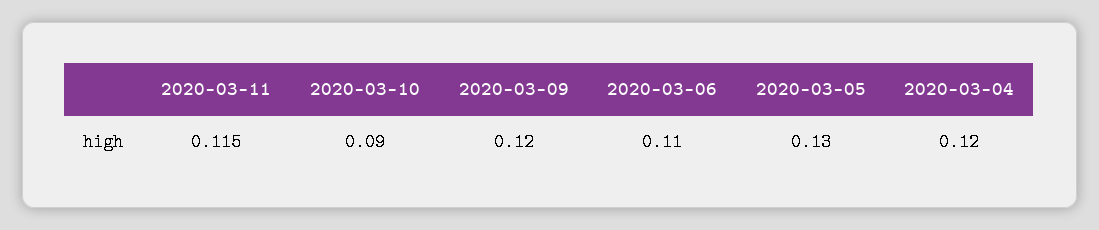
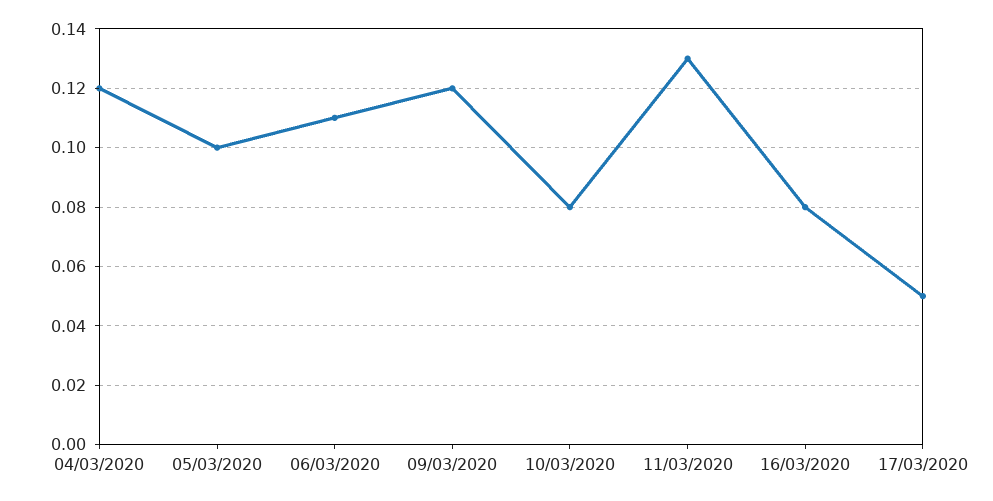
2020-03-11: 0.115 -> 0.13
2020-03-10: 0.09 -> 0.08
2020-03-05: 0.13 -> 0.1
16/03/2020: none -> 0.08
17/03/2020: none -> 0.05

